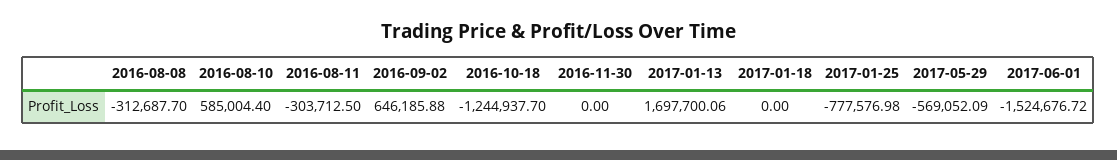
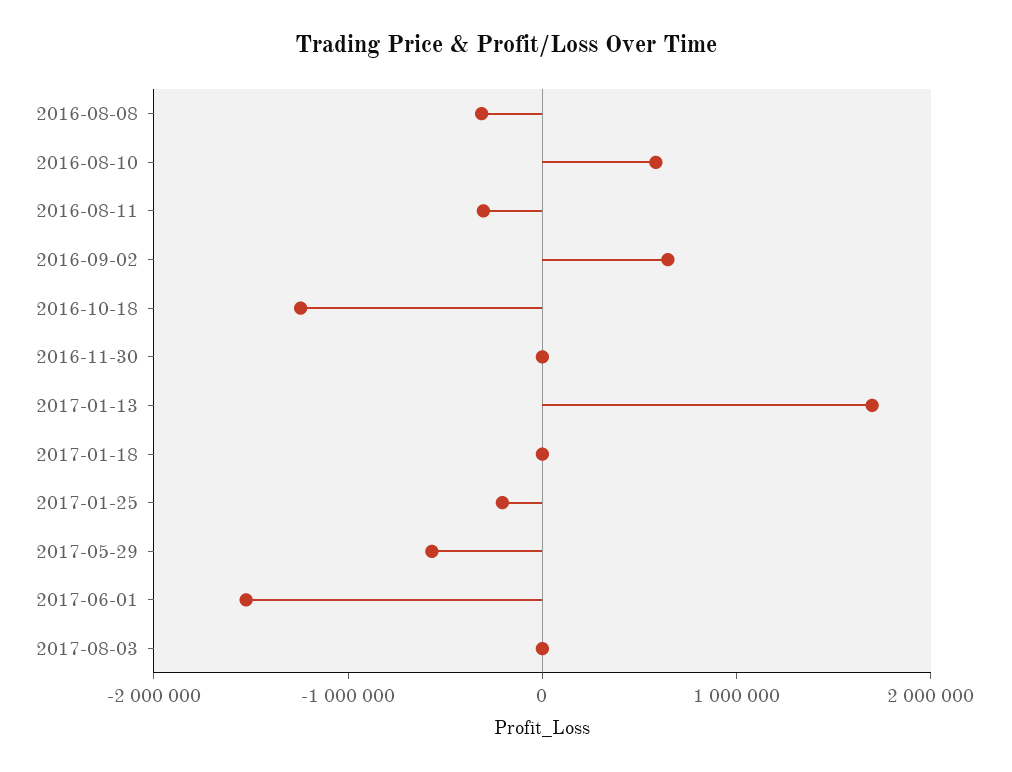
2017-01-25: -777576.98 -> -200000
2017-08-03: none -> 0

